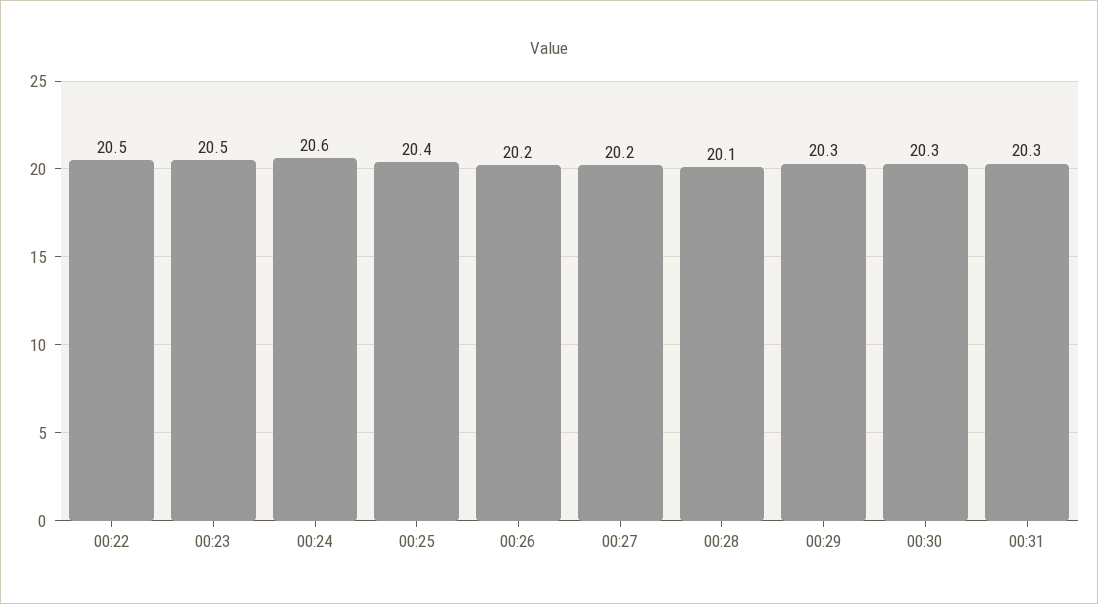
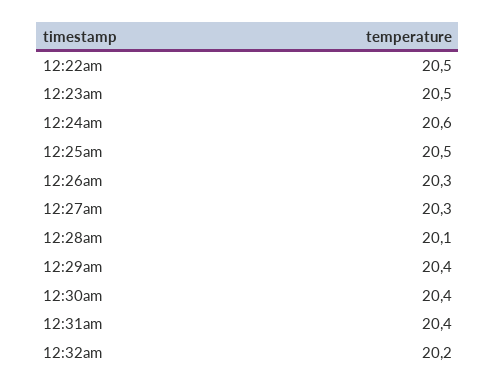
00:25: 20.4 -> 20.5
00:26: 20.2 -> 20.3
00:27: 20.2 -> 20.3
00:29: 20.3 -> 20.4
00:30: 20.3 -> 20.4
00:31: 20.3 -> 20.4
12:32am: none -> 20.2

